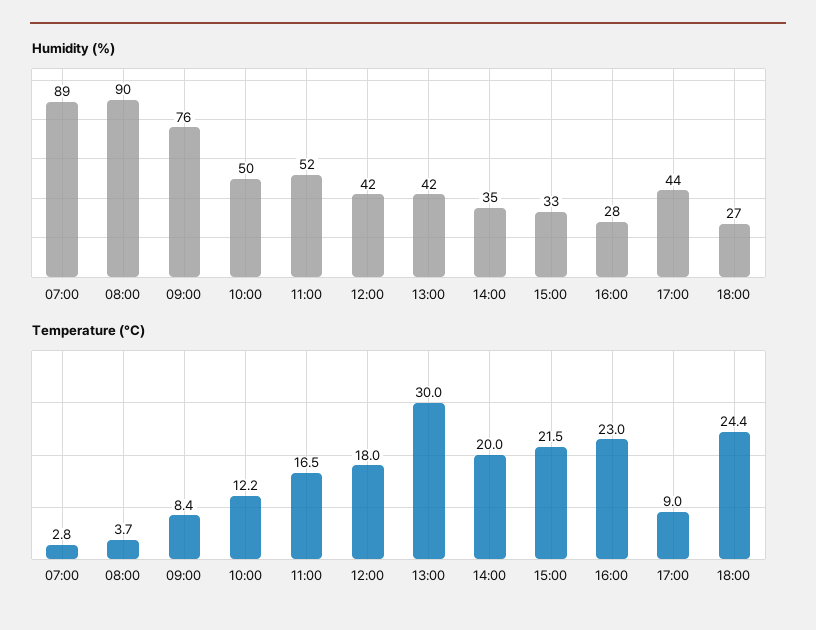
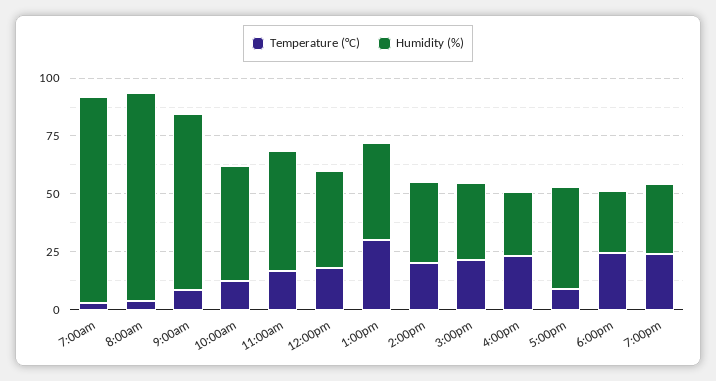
Temperature (°C), 7:00pm: none -> 25
Humidity (%), 7:00pm: none -> 30

